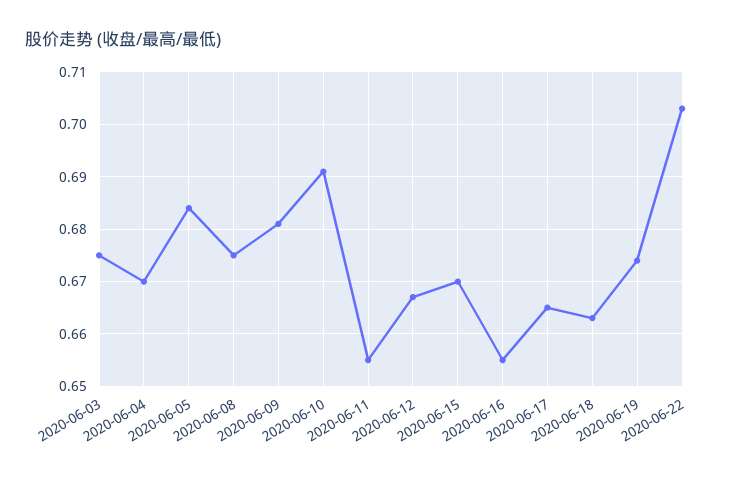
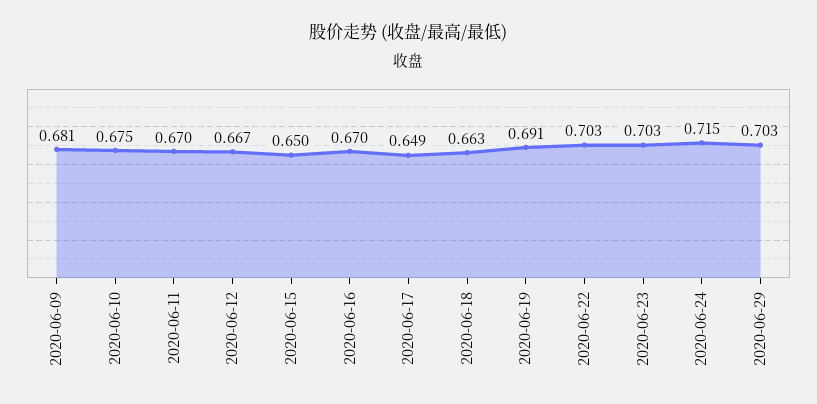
2020-06-03: 0.675 -> none
2020-06-04: 0.67 -> none
2020-06-05: 0.685 -> none
2020-06-08: 0.675 -> none
2020-06-10: 0.69 -> 0.675
2020-06-11: 0.655 -> 0.67
2020-06-15: 0.67 -> 0.65
2020-06-16: 0.655 -> 0.67
2020-06-17: 0.665 -> 0.649
2020-06-19: 0.675 -> 0.691
2020-06-23: none -> 0.703
2020-06-24: none -> 0.715
2020-06-29: none -> 0.703

